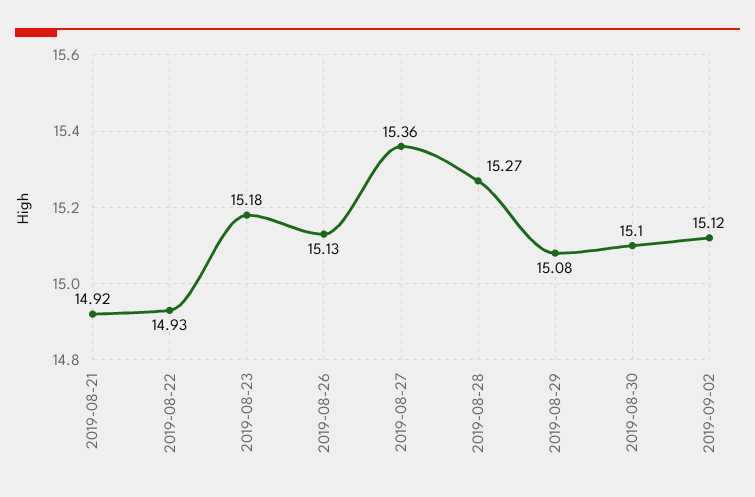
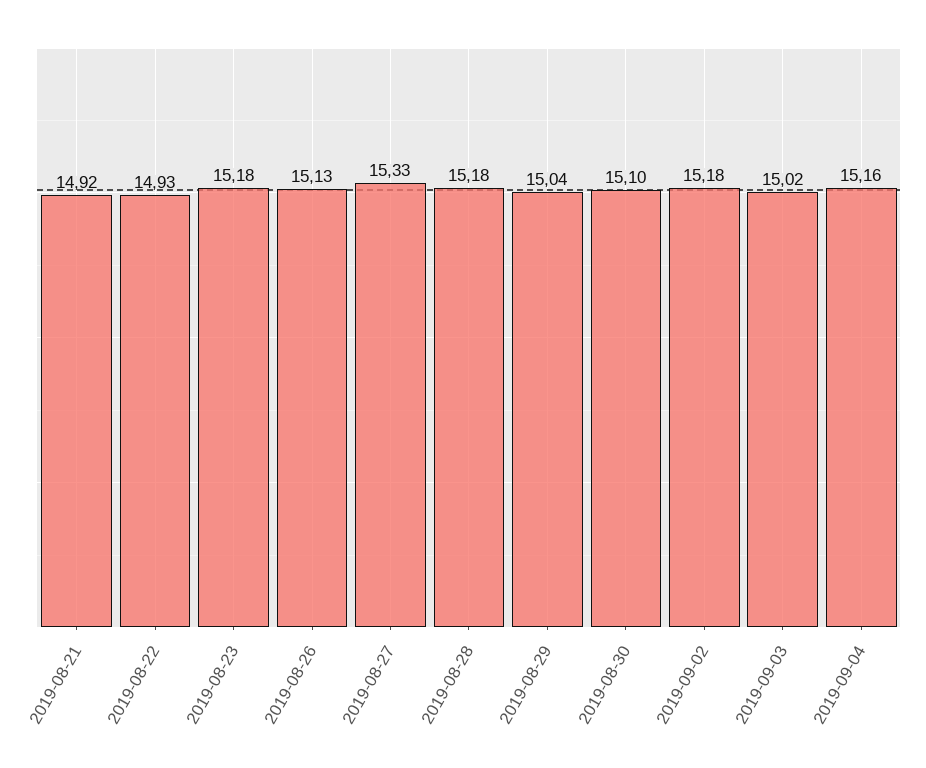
2019-08-27: 15.36 -> 15.33
2019-08-28: 15.27 -> 15.18
2019-08-29: 15.08 -> 15.04
2019-09-02: 15.12 -> 15.18
2019-09-03: none -> 15.02
2019-09-04: none -> 15.16

